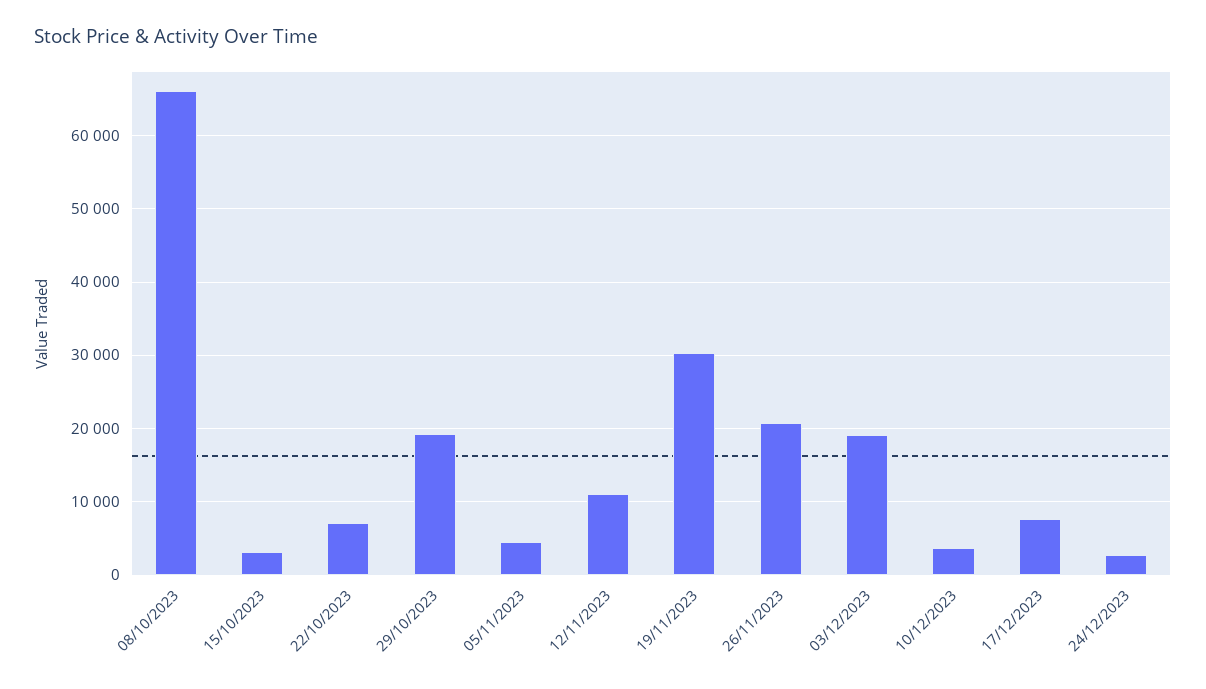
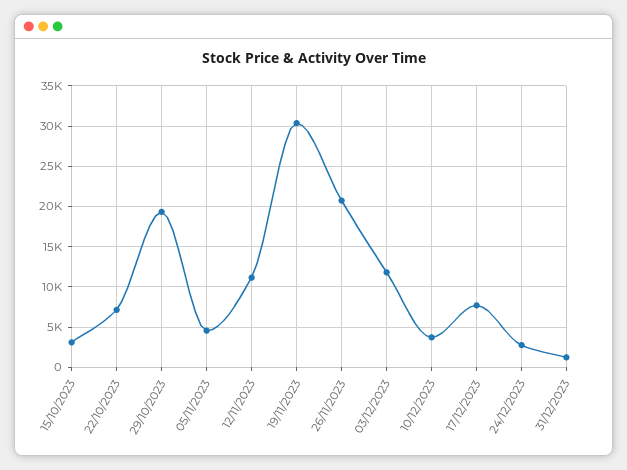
08/10/2023: 66000 -> none
03/12/2023: 19000 -> 12000
31/12/2023: none -> 1000

